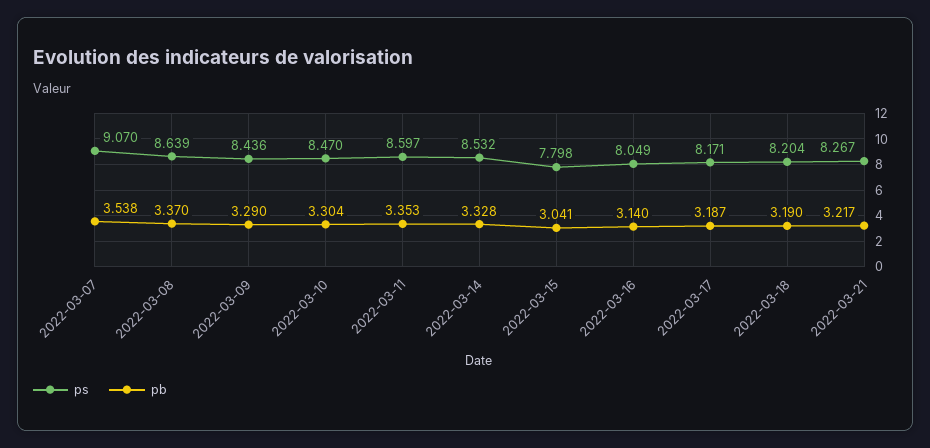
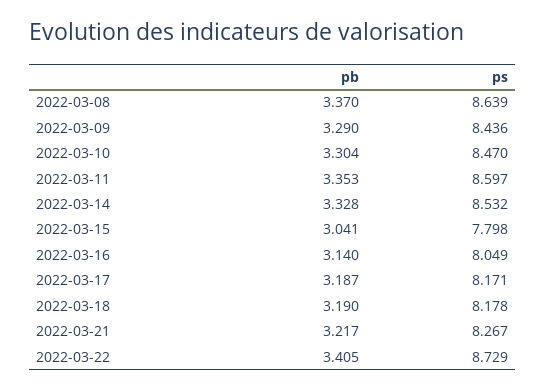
ps, 2022-03-07: 9.07 -> none
pb, 2022-03-07: 3.538 -> none
ps, 2022-03-18: 8.204 -> 8.178
pb, 2022-03-22: none -> 3.405
ps, 2022-03-22: none -> 8.729

